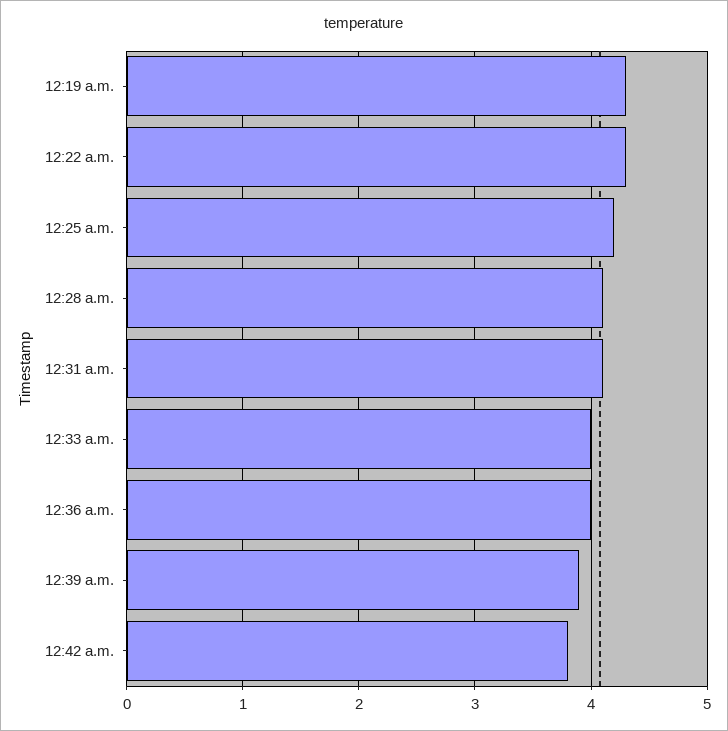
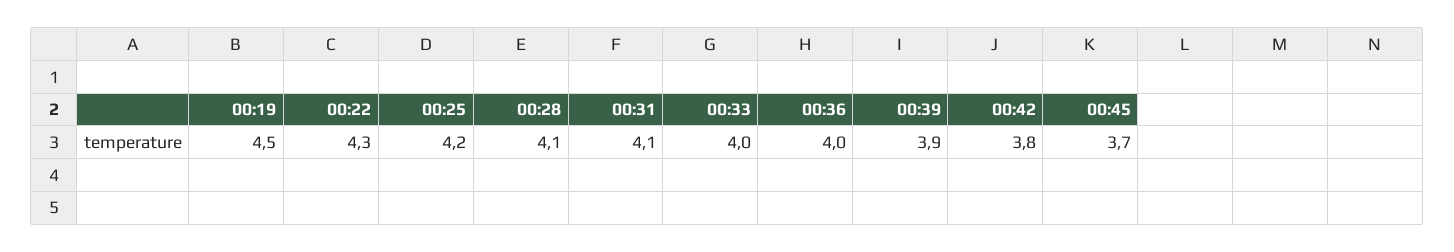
12:19 a.m.: 4.3 -> 4.5
00:45: none -> 3.7

